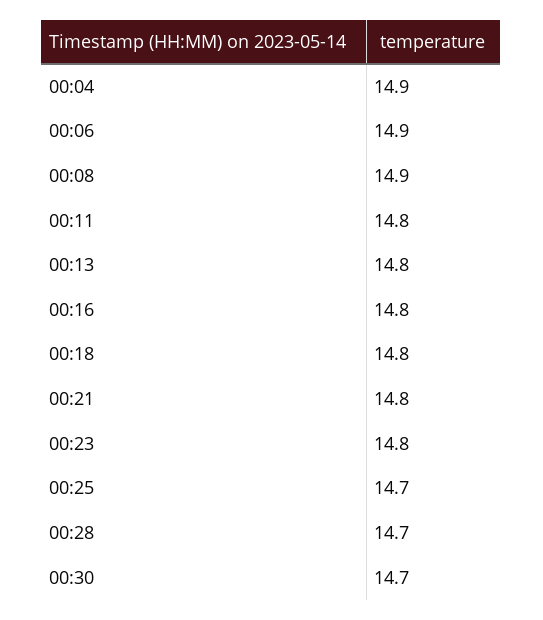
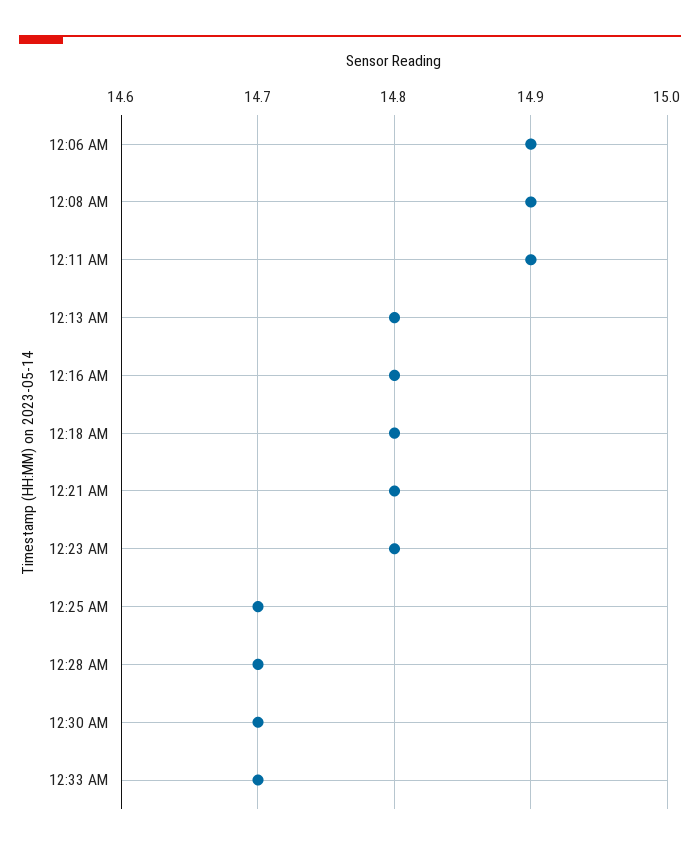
00:04: 14.9 -> none
00:11: 14.8 -> 14.9
12:33 AM: none -> 14.7

